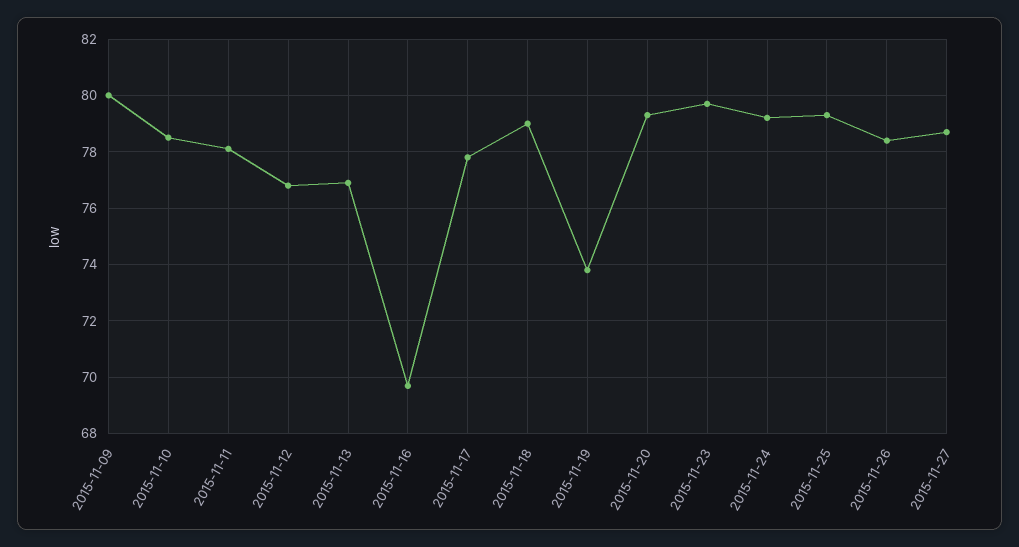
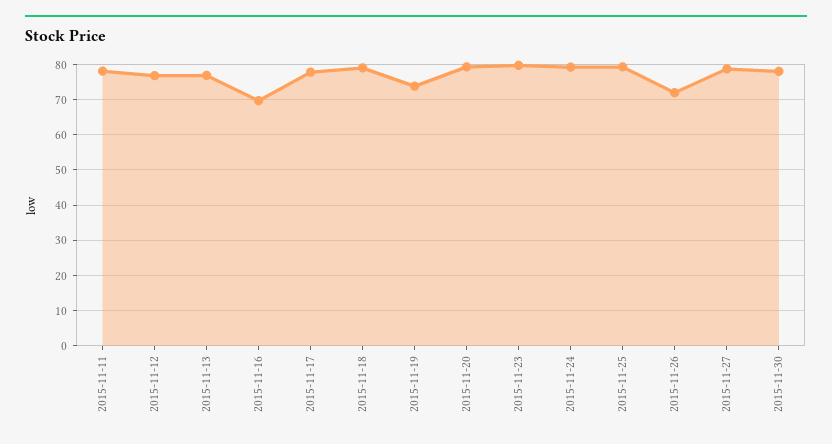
2015-11-09: 80 -> none
2015-11-10: 78.5 -> none
2015-11-26: 78.5 -> 72
2015-11-30: none -> 78

